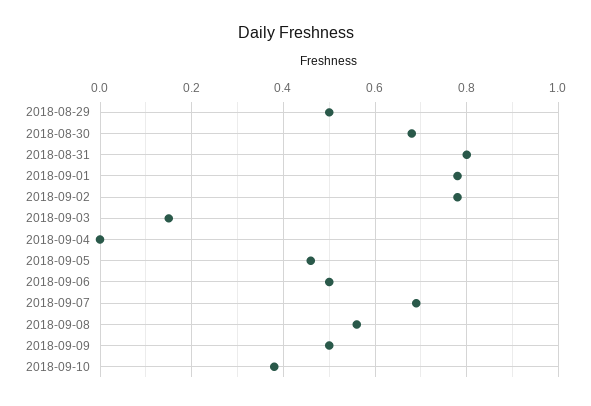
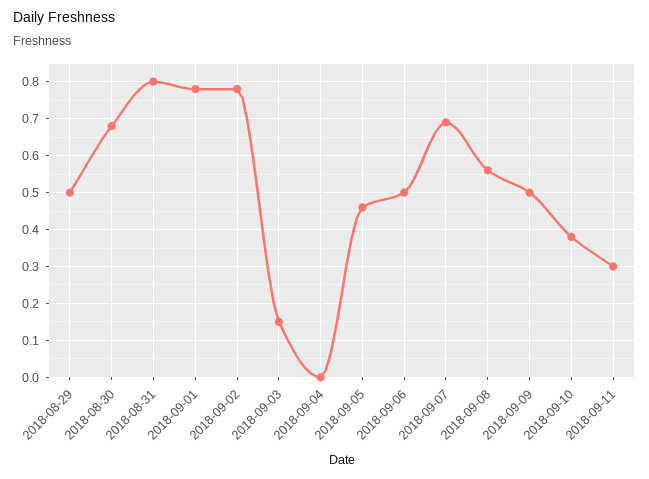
2018-09-11: none -> 0.3

